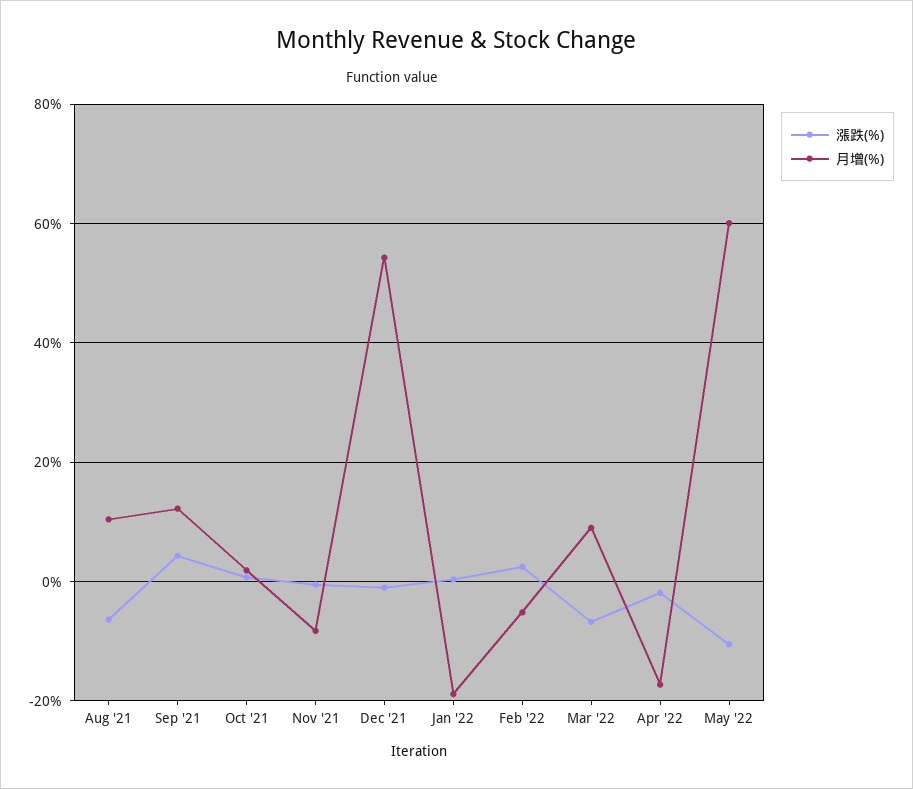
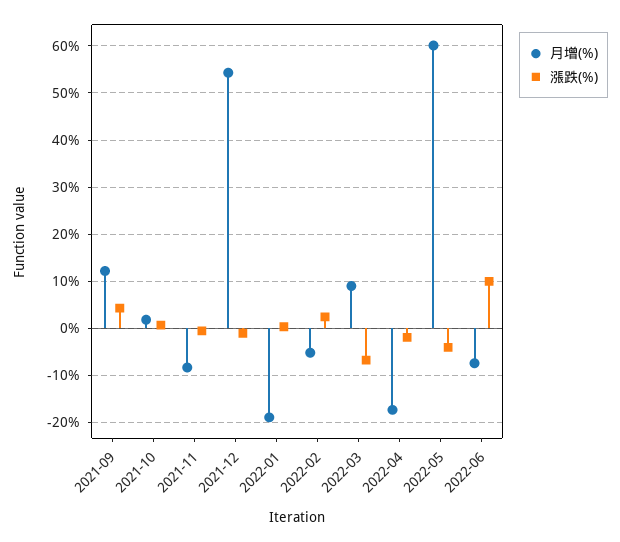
漲跌(%), Aug '21: -6 -> none
月增(%), Aug '21: 10 -> none
漲跌(%), May '22: -10 -> -4
月增(%), 2022-06: none -> -8
漲跌(%), 2022-06: none -> 10

